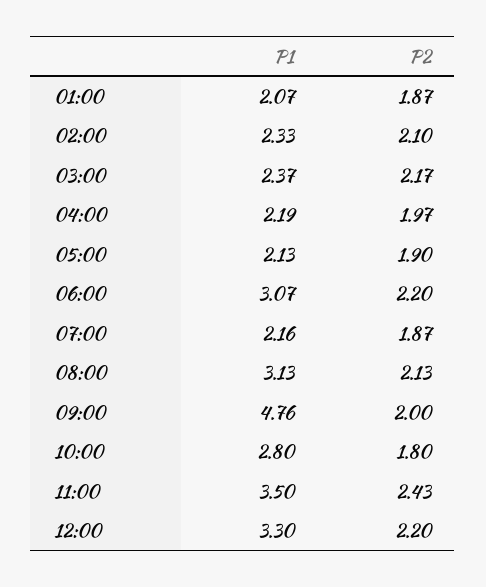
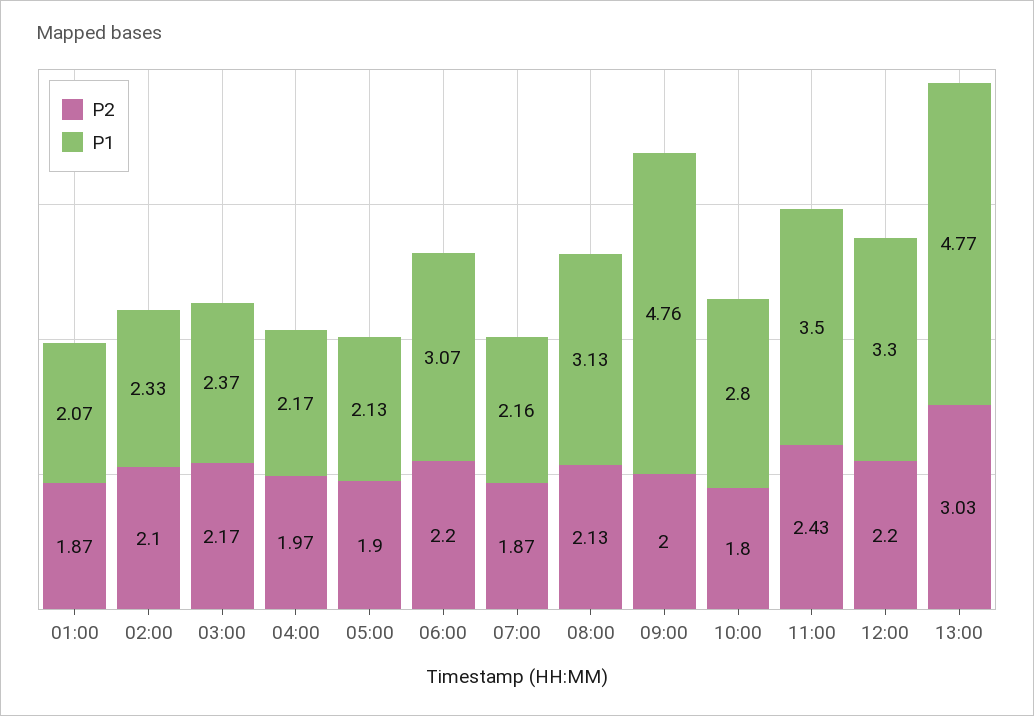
P1, 04:00: 2.19 -> 2.17
P2, 13:00: none -> 3.03
P1, 13:00: none -> 4.77

